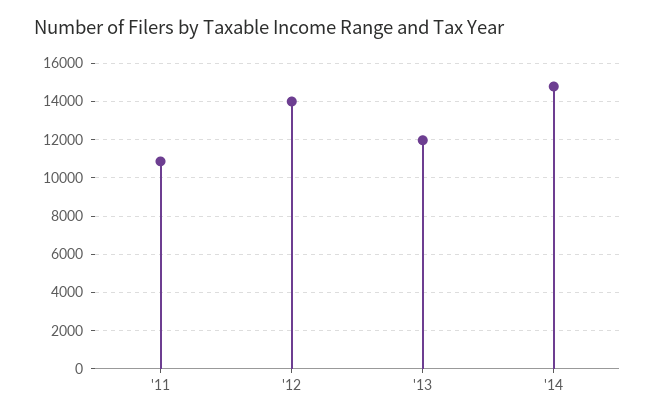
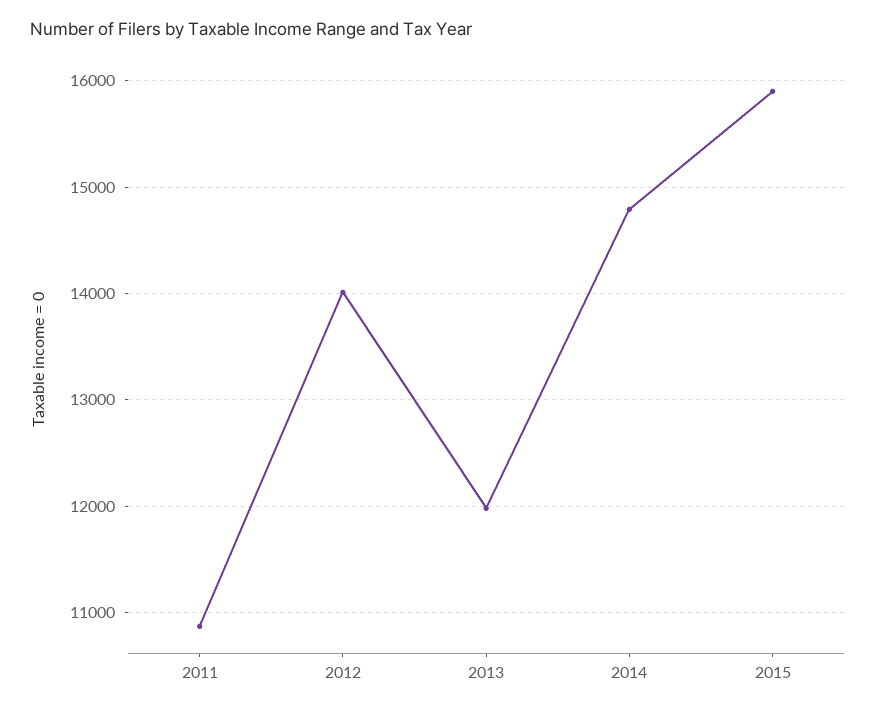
2015: none -> 15900

